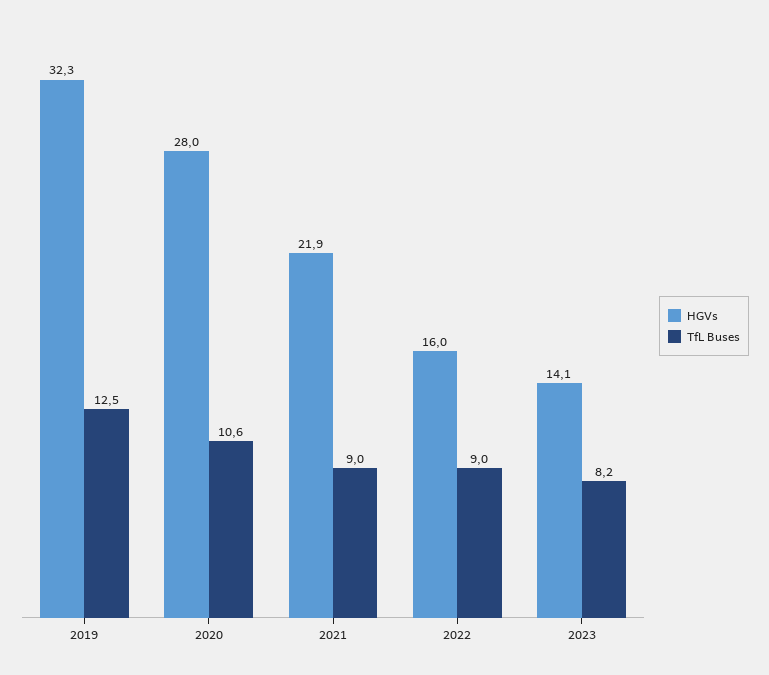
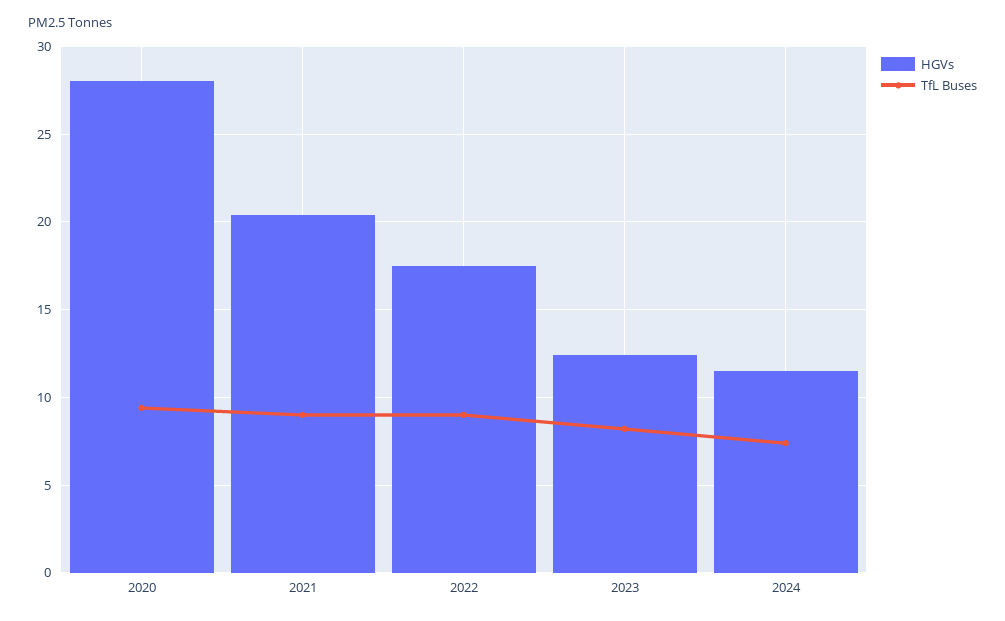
HGVs, 2019: 32.3 -> none
TfL Buses, 2019: 12.5 -> none
TfL Buses, 2020: 10.6 -> 9.5
HGVs, 2021: 21.9 -> 20.5
HGVs, 2022: 16 -> 17.5
HGVs, 2023: 14.1 -> 12.5
HGVs, 2024: none -> 11.5
TfL Buses, 2024: none -> 7.5

